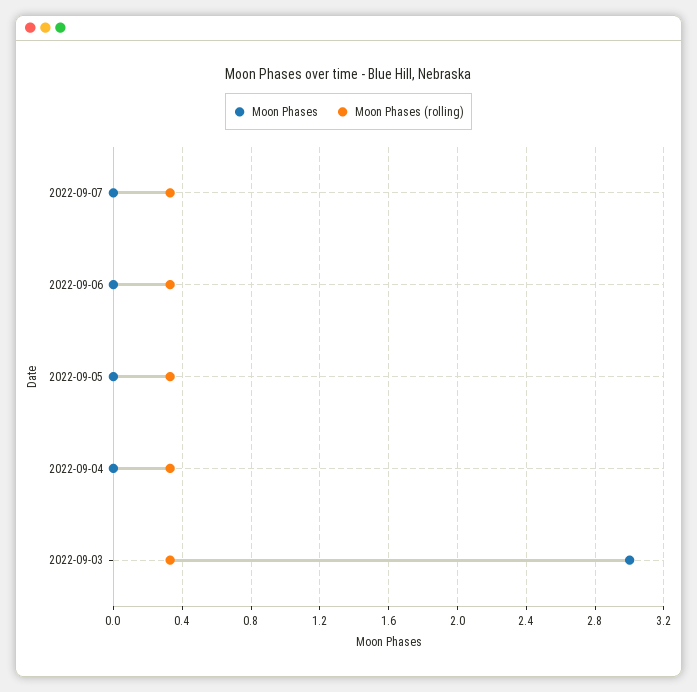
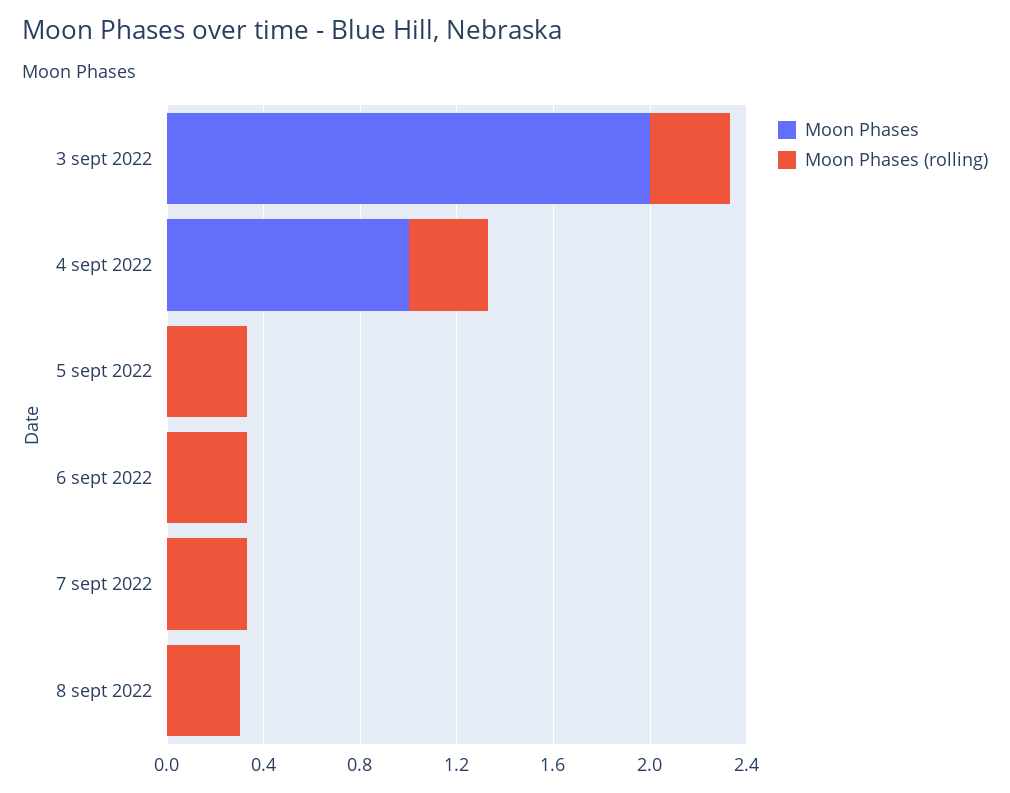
Moon Phases, 2022-09-04: 0 -> 1
Moon Phases, 2022-09-03: 3 -> 2
Moon Phases, 8 sept 2022: none -> 0
Moon Phases (rolling), 8 sept 2022: none -> 0.3

